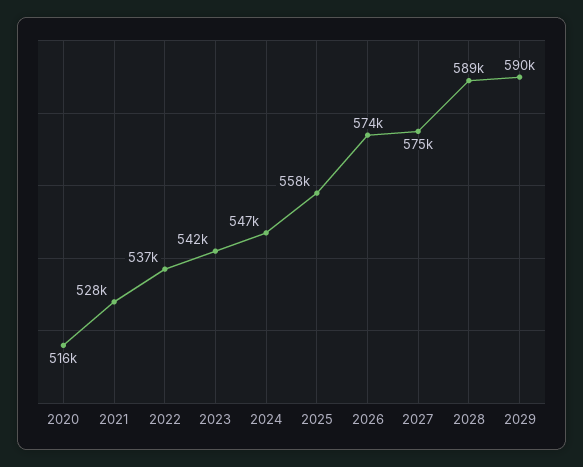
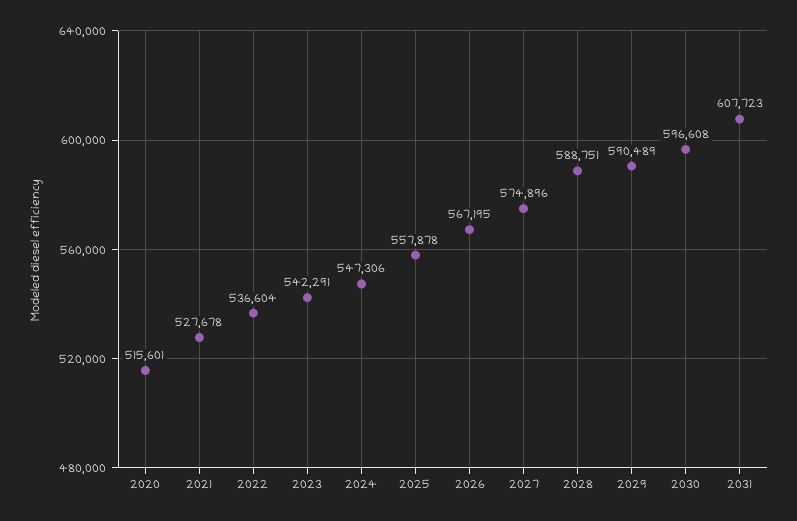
2026: 574000 -> 567195
2030: none -> 596608
2031: none -> 607723

